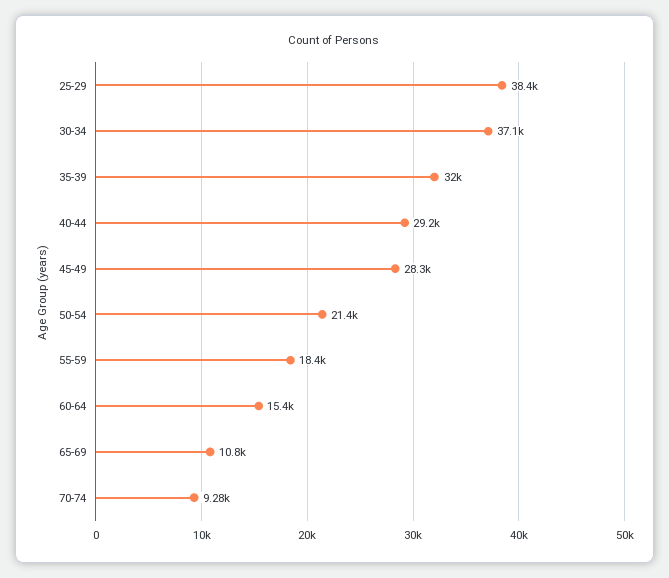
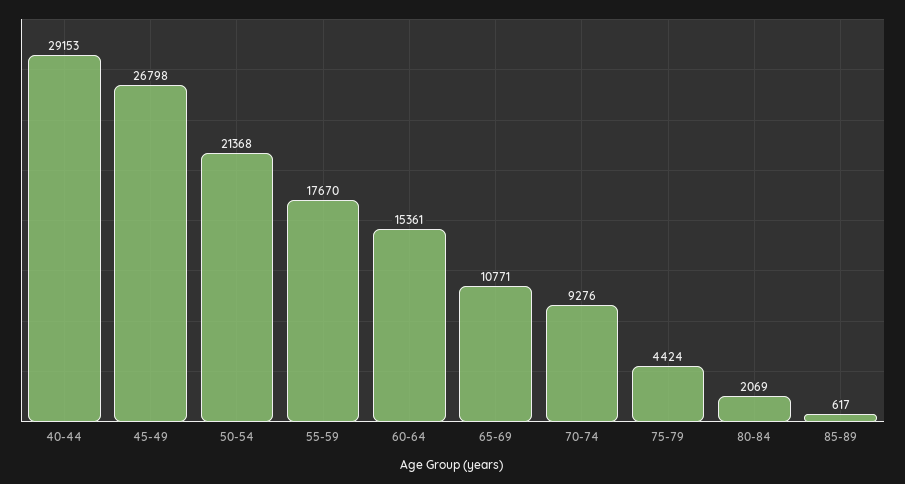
25-29: 38400 -> none
30-34: 37100 -> none
35-39: 32000 -> none
45-49: 28300 -> 26798
55-59: 18400 -> 17670
75-79: none -> 4424
80-84: none -> 2069
85-89: none -> 617

